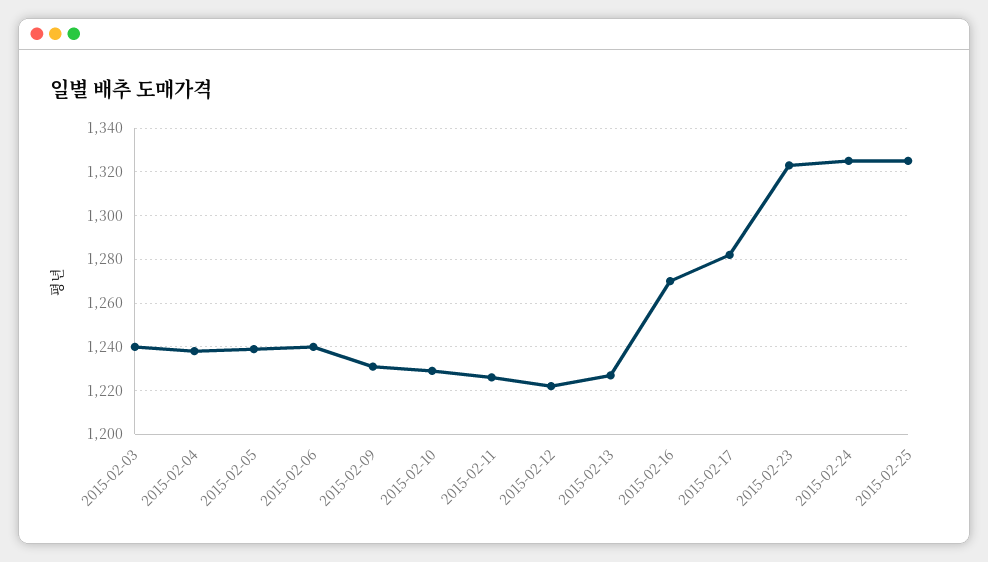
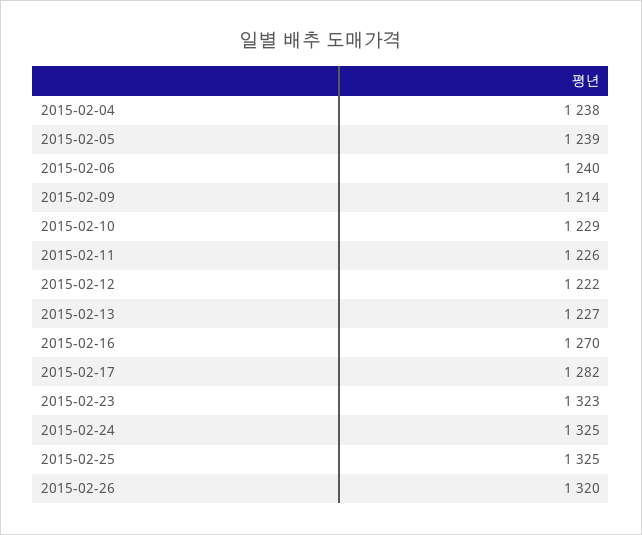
2015-02-03: 1240 -> none
2015-02-09: 1230 -> 1214
2015-02-26: none -> 1320

